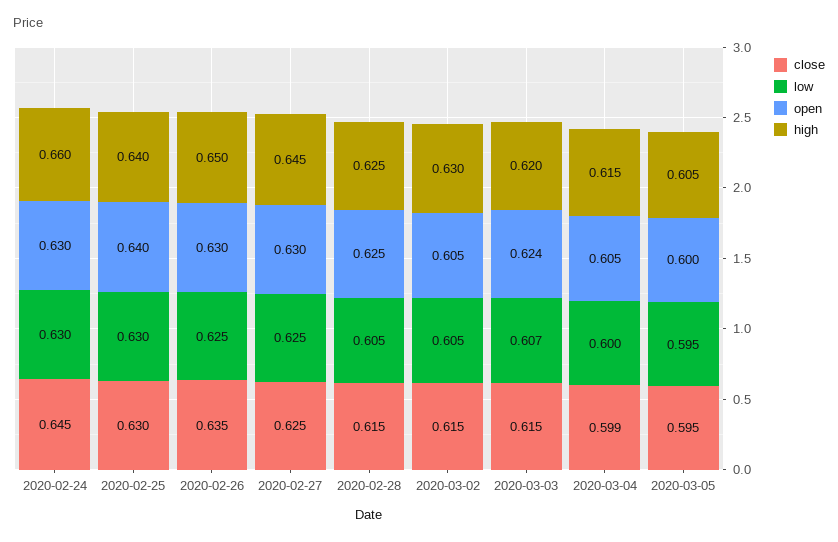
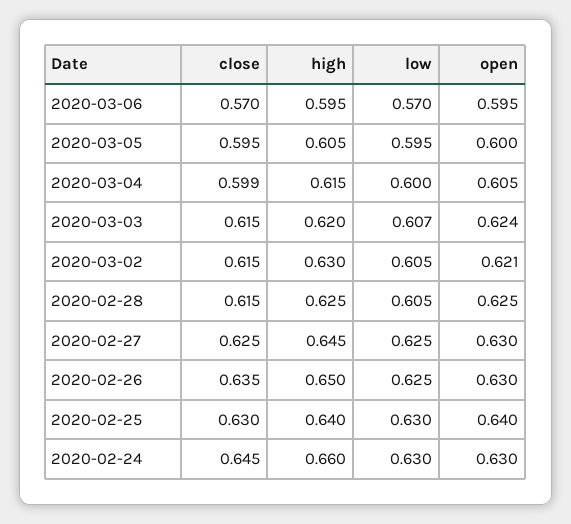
open, 2020-03-02: 0.605 -> 0.621
close, 2020-03-06: none -> 0.57
high, 2020-03-06: none -> 0.595
low, 2020-03-06: none -> 0.57
open, 2020-03-06: none -> 0.595

